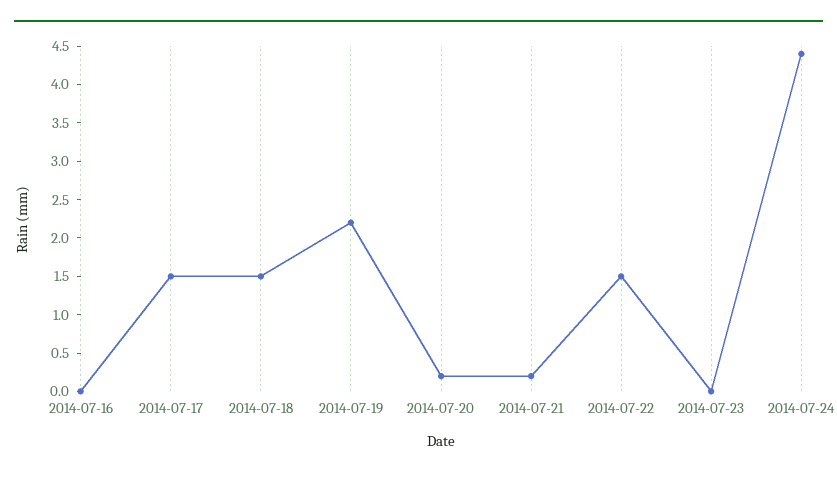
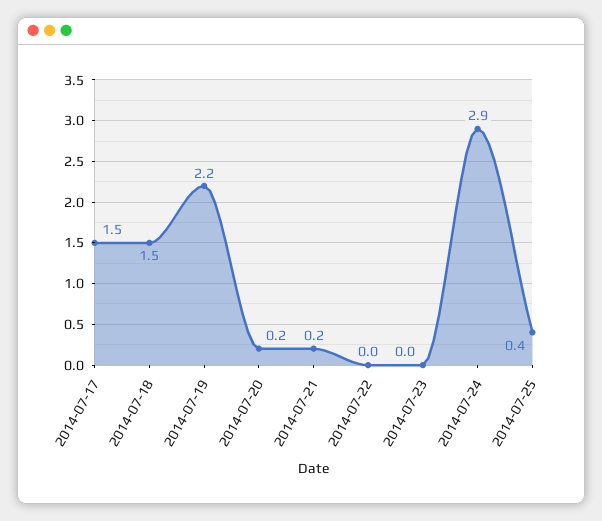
2014-07-16: 0 -> none
2014-07-22: 1.5 -> 0
2014-07-24: 4.5 -> 2.9
2014-07-25: none -> 0.4

